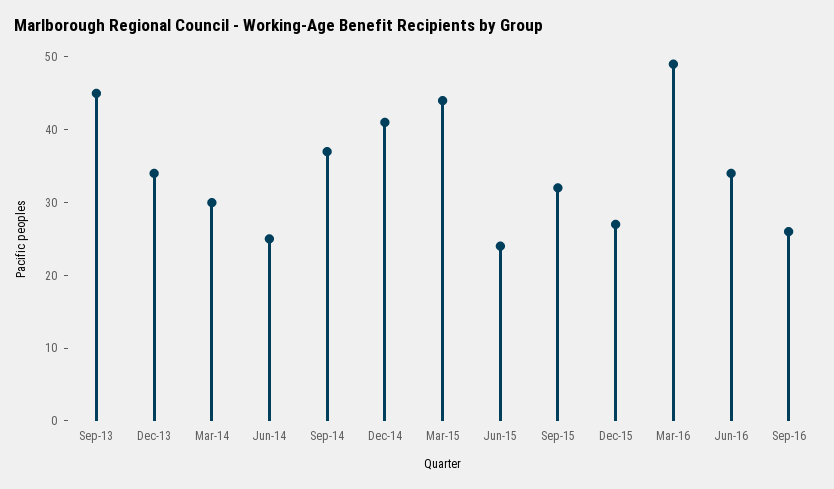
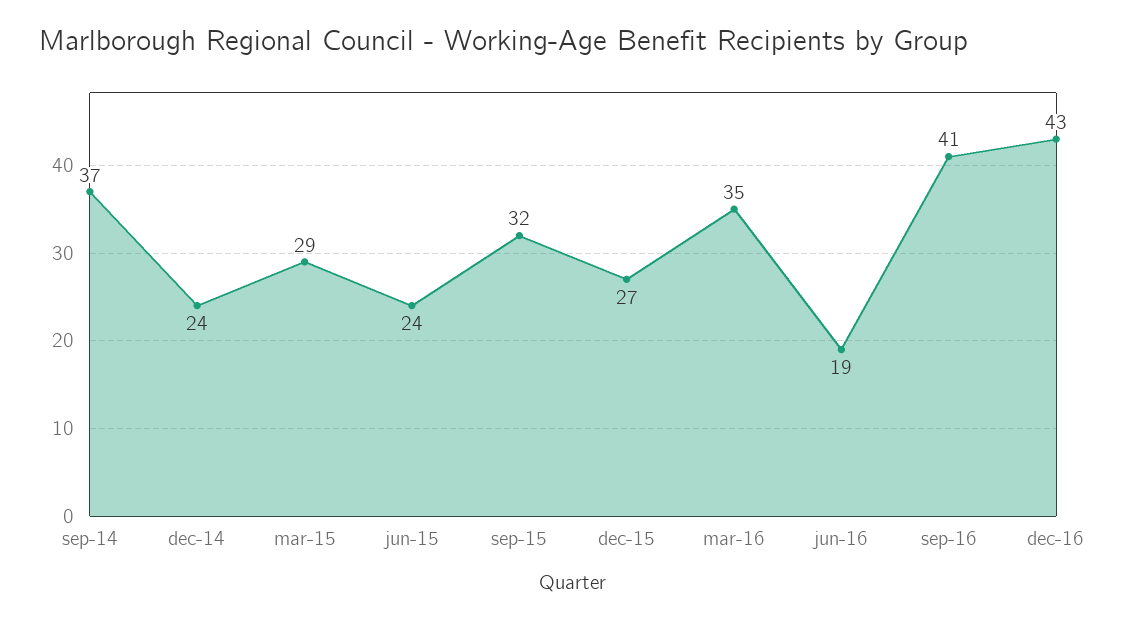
Sep-13: 45 -> none
Dec-13: 35 -> none
Mar-14: 30 -> none
Jun-14: 25 -> none
Dec-14: 40 -> 24
Mar-15: 45 -> 29
Mar-16: 50 -> 35
Jun-16: 35 -> 19
Sep-16: 25 -> 41
dec-16: none -> 43

